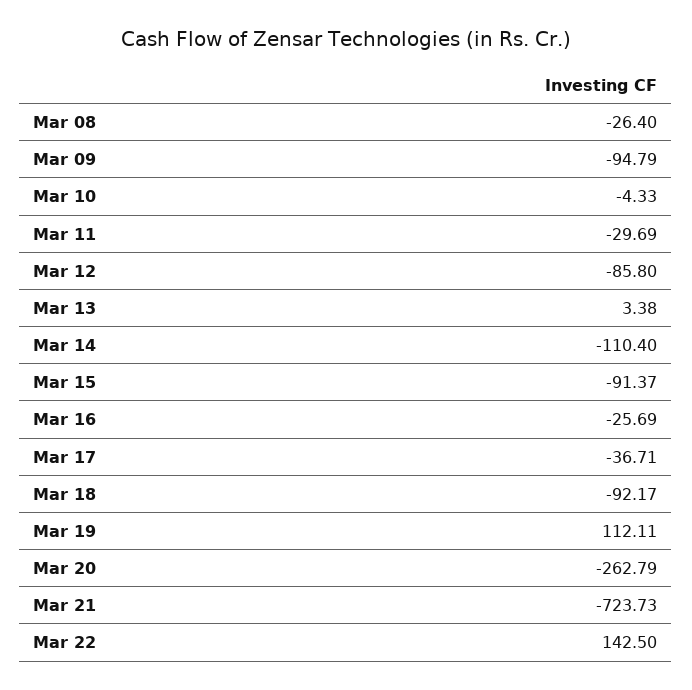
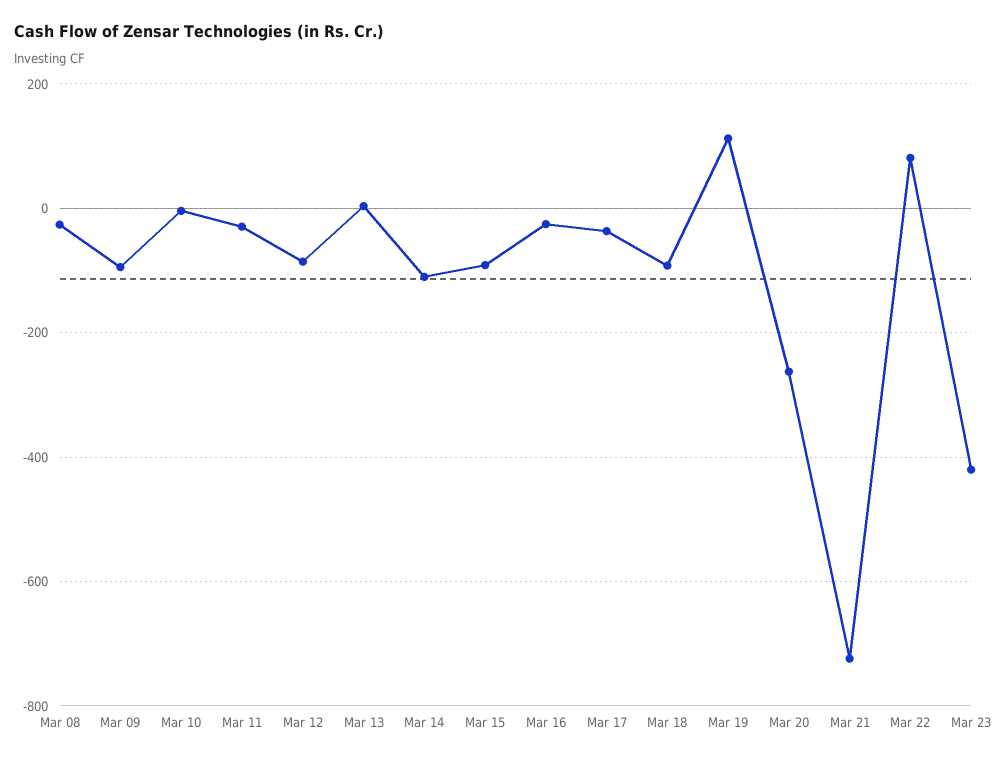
Mar 22: 142.5 -> 80
Mar 23: none -> -420

